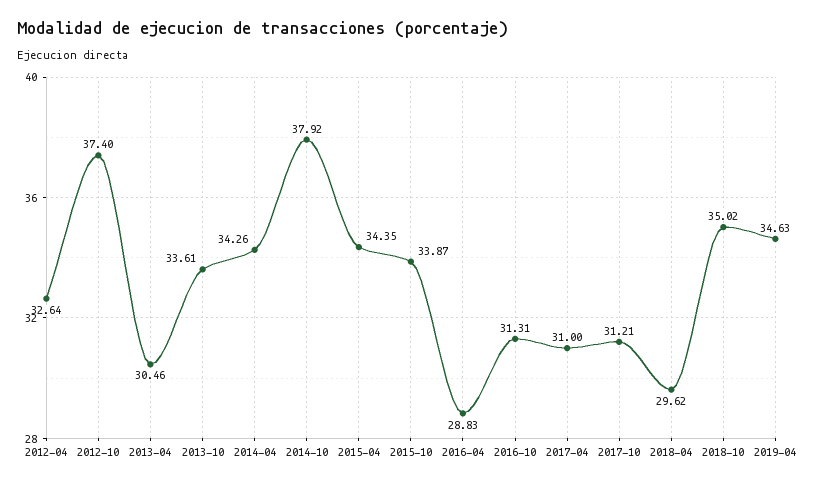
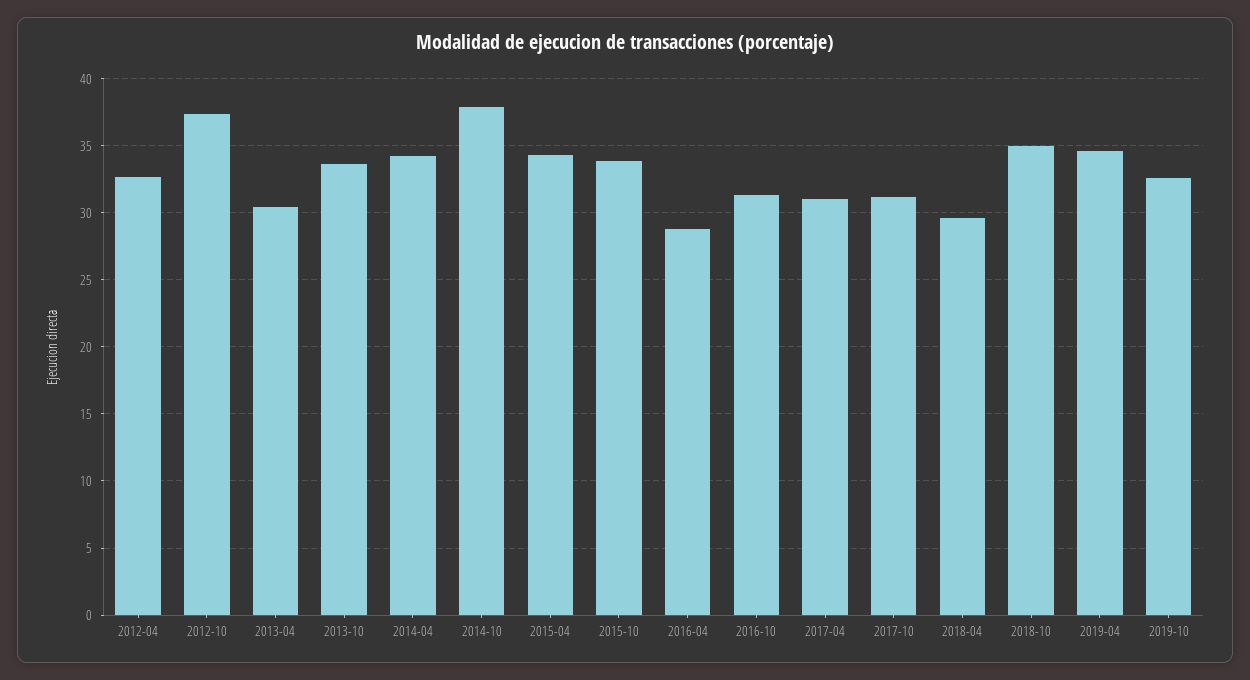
2019-10: none -> 32.5

